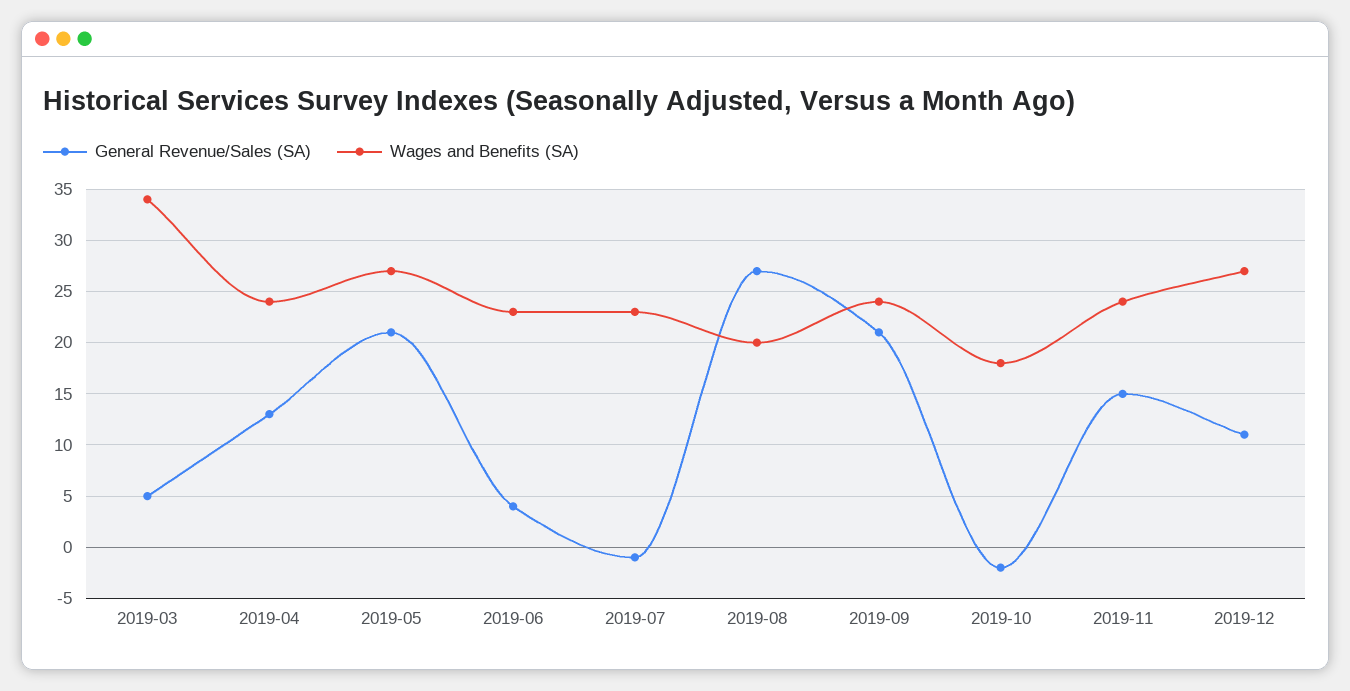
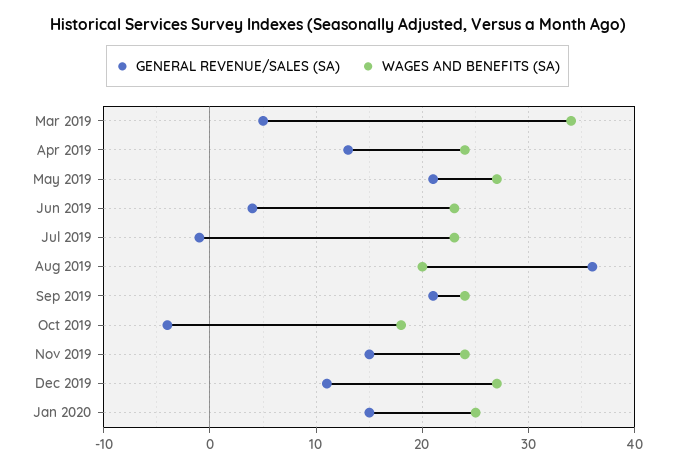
General Revenue/Sales (SA), 2019-08: 27 -> 36
General Revenue/Sales (SA), 2019-10: -2 -> -4
General Revenue/Sales (SA), Jan 2020: none -> 15
Wages and Benefits (SA), Jan 2020: none -> 25

